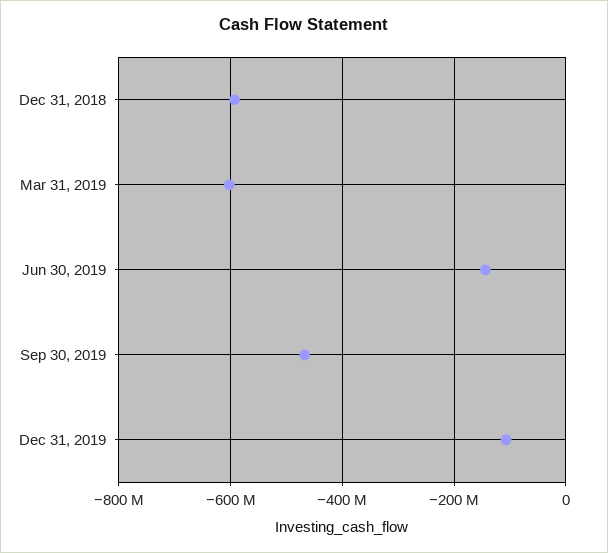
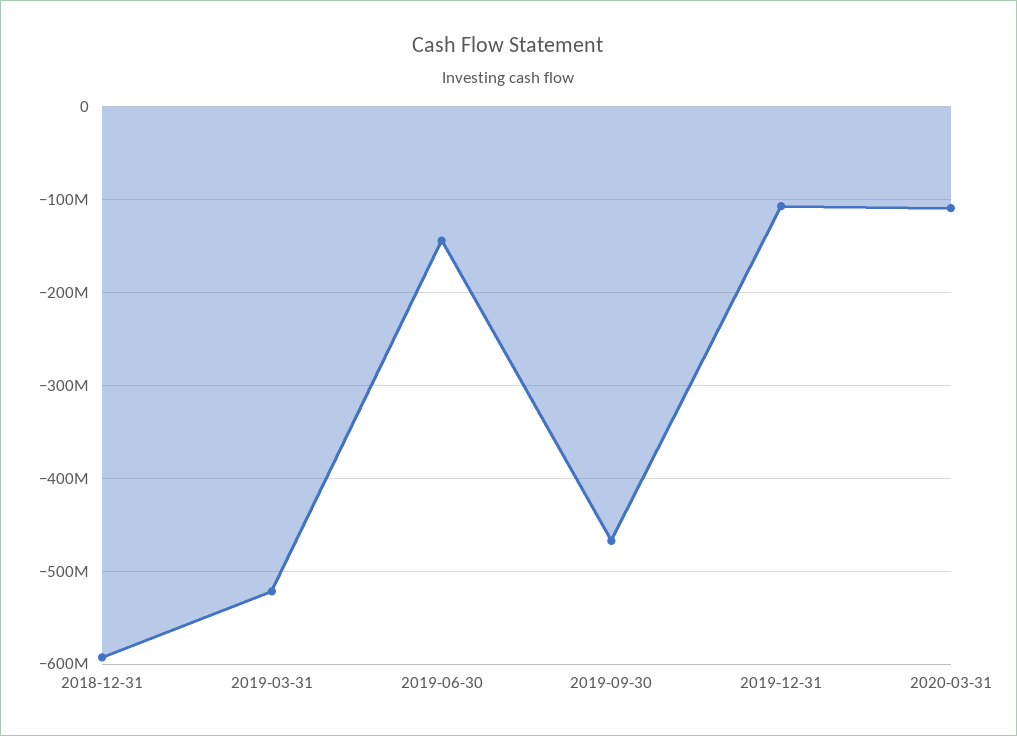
Mar 31, 2019: -600000000 -> -520000000
2020-03-31: none -> -110000000

